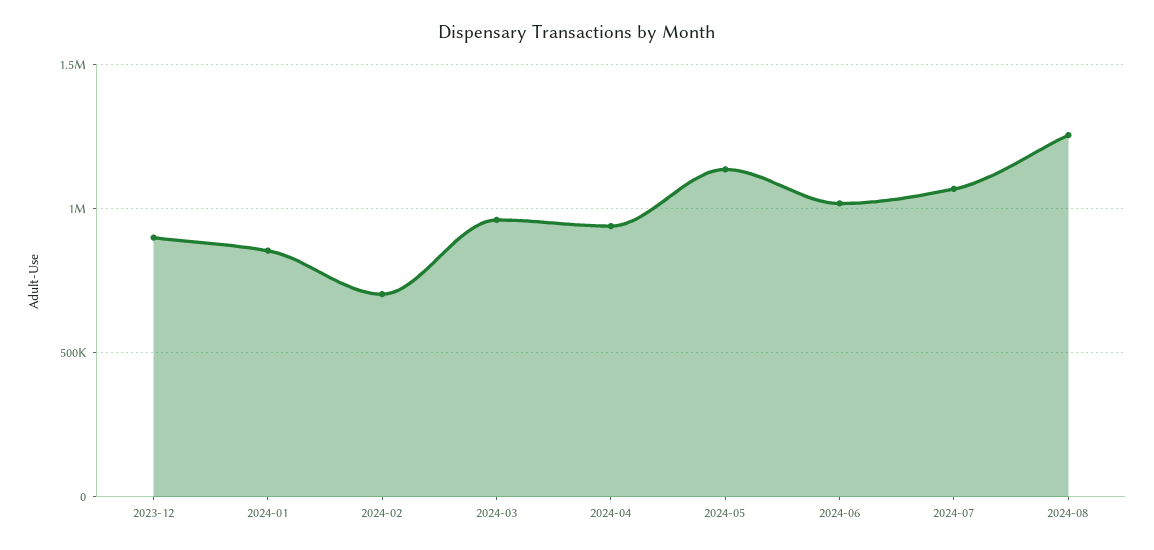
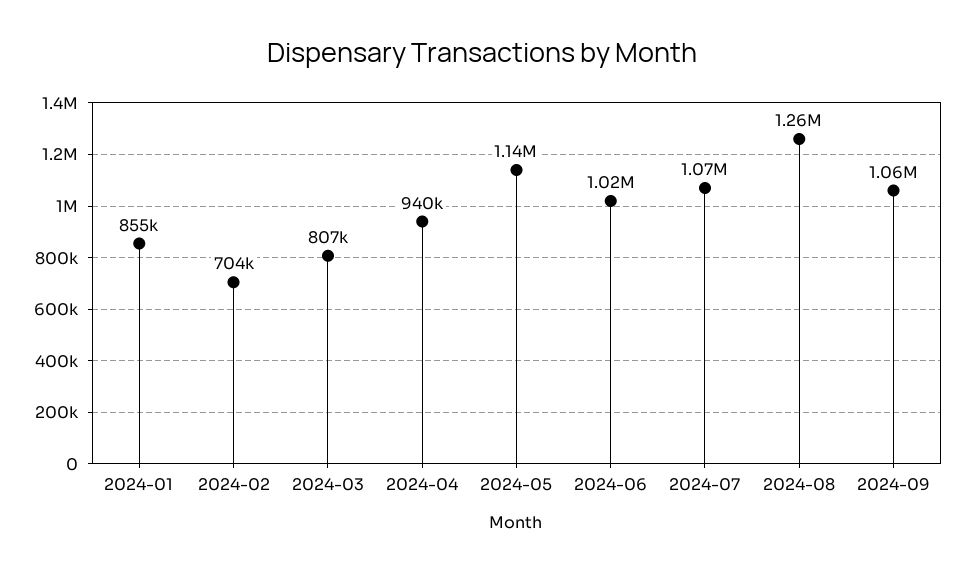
2023-12: 900000 -> none
2024-03: 950000 -> 807000
2024-09: none -> 1060000

